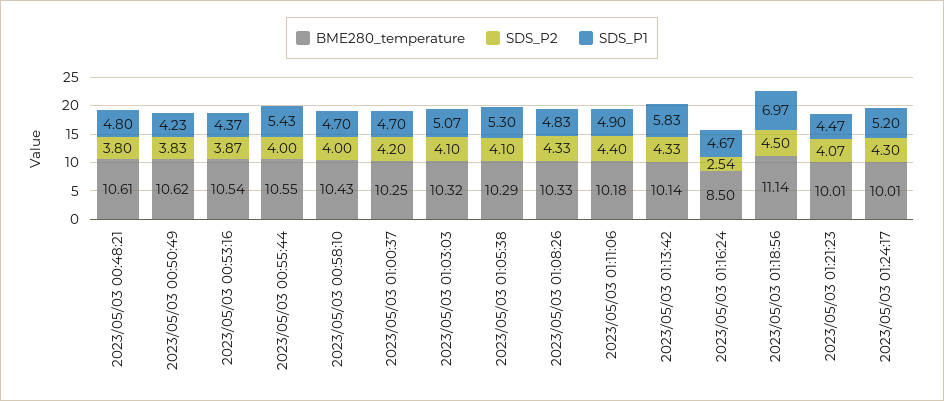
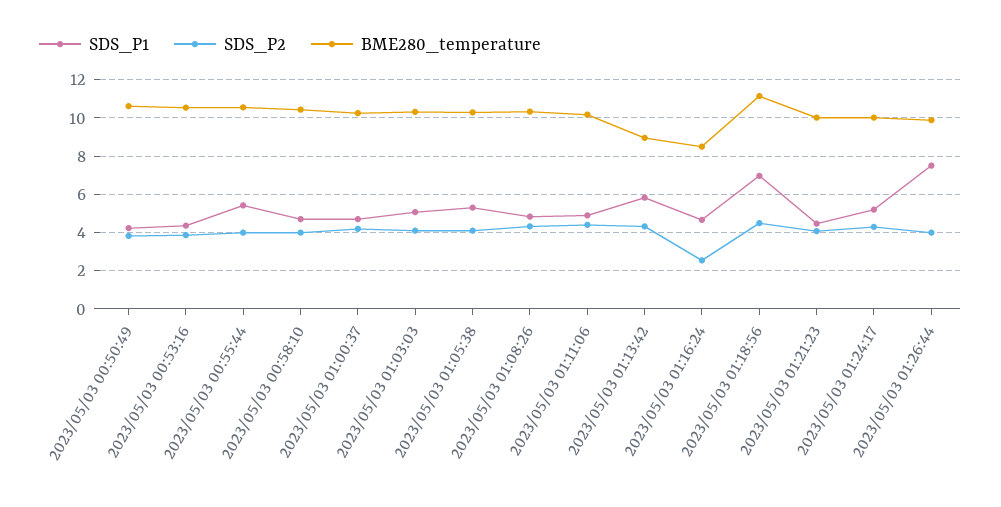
BME280_temperature, 2023/05/03 00:48:21: 10.61 -> none
SDS_P2, 2023/05/03 00:48:21: 3.8 -> none
SDS_P1, 2023/05/03 00:48:21: 4.8 -> none
BME280_temperature, 2023/05/03 01:13:42: 10.14 -> 9
SDS_P1, 2023/05/03 01:26:44: none -> 7.5
SDS_P2, 2023/05/03 01:26:44: none -> 4
BME280_temperature, 2023/05/03 01:26:44: none -> 10

